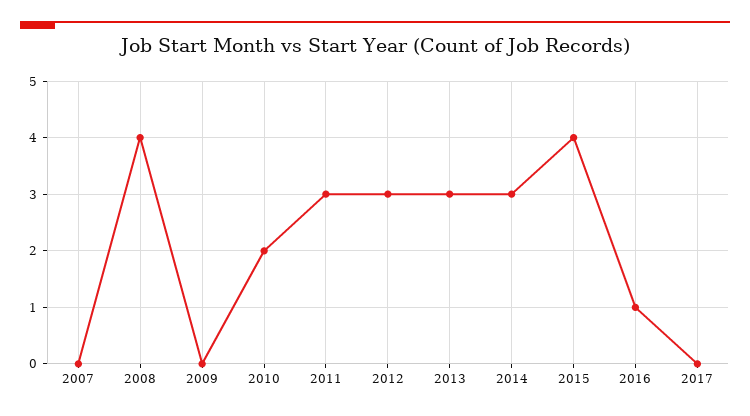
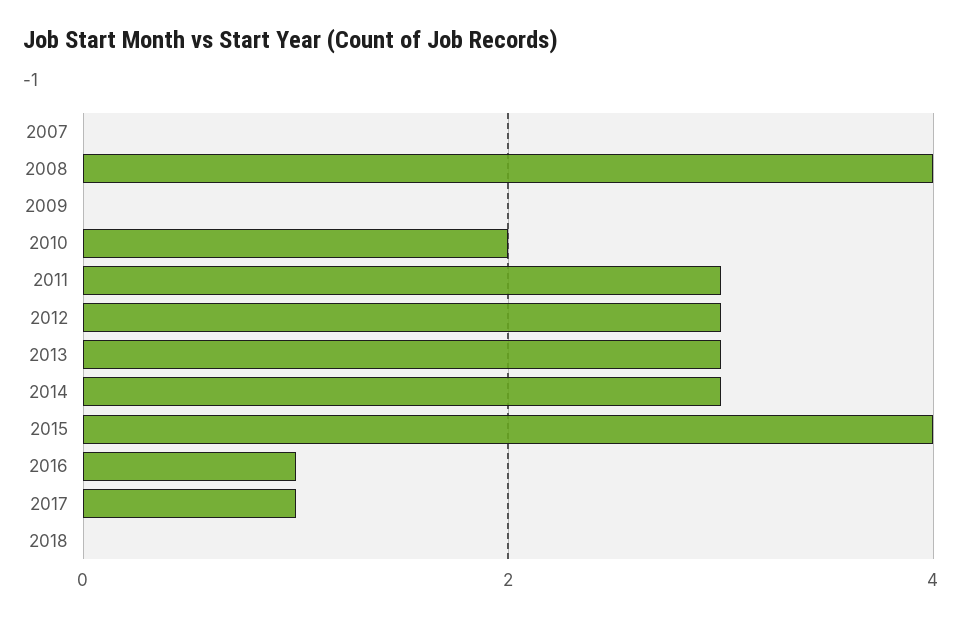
2017: 0 -> 1
2018: none -> 0

